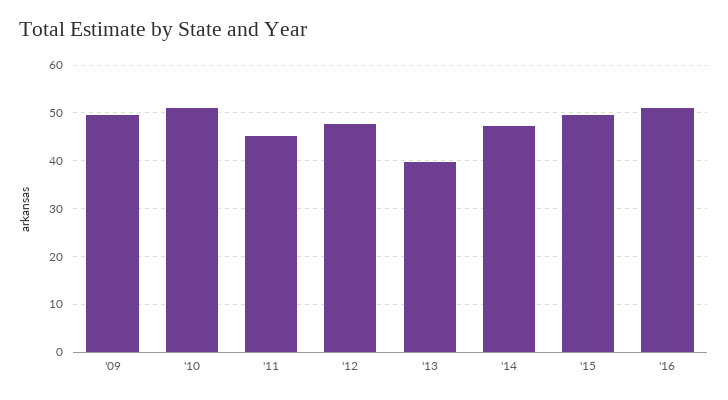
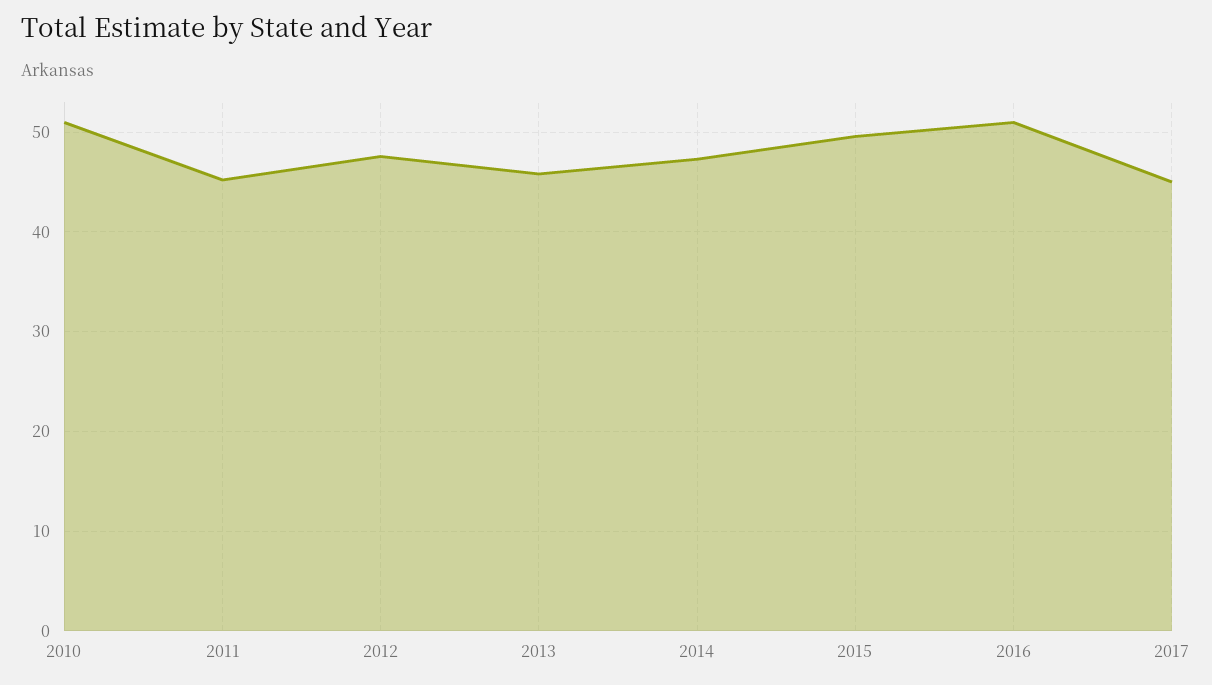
'09: 50 -> none
'13: 40 -> 46
2017: none -> 45

